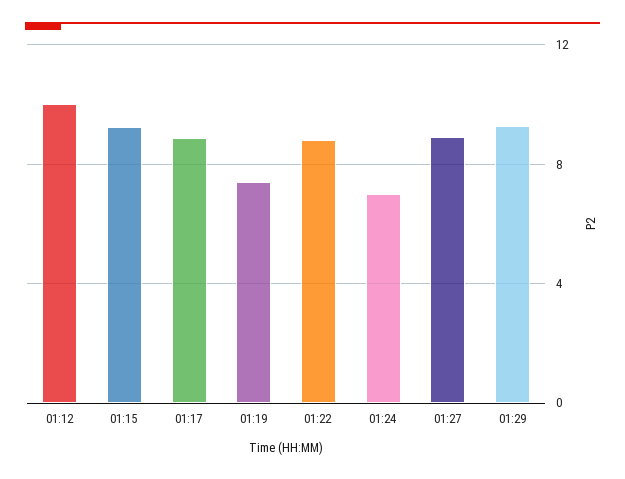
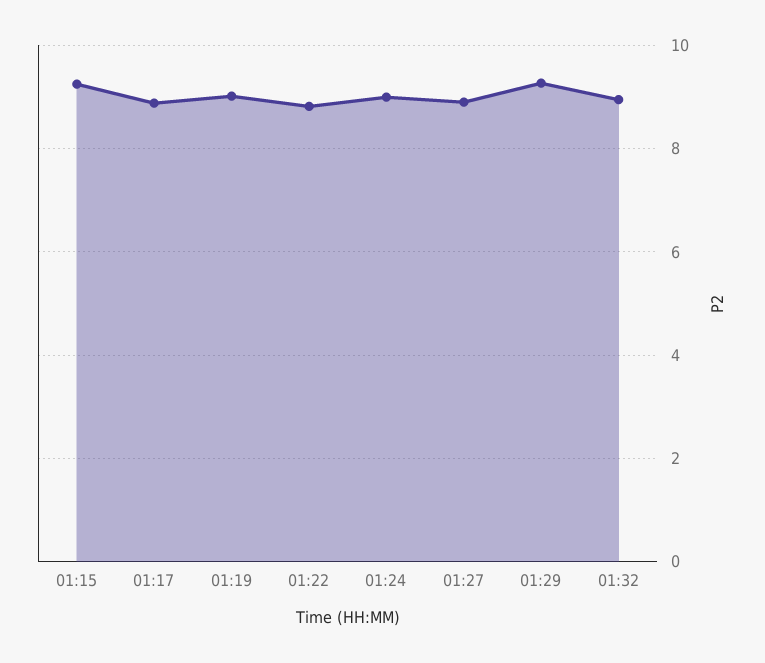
01:12: 10 -> none
01:19: 7.5 -> 9
01:24: 7 -> 9
01:32: none -> 9

